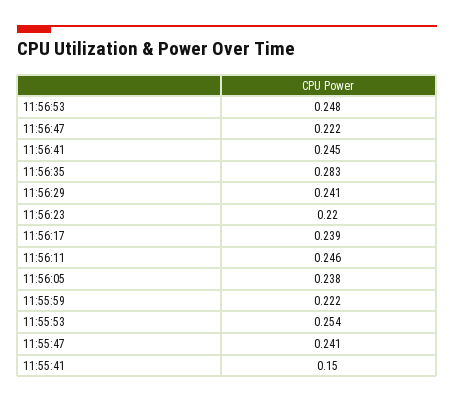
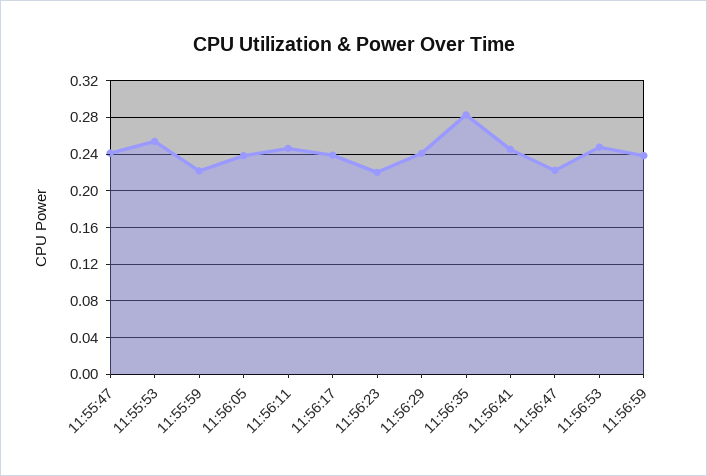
11:55:41: 0.15 -> none
11:56:59: none -> 0.24

